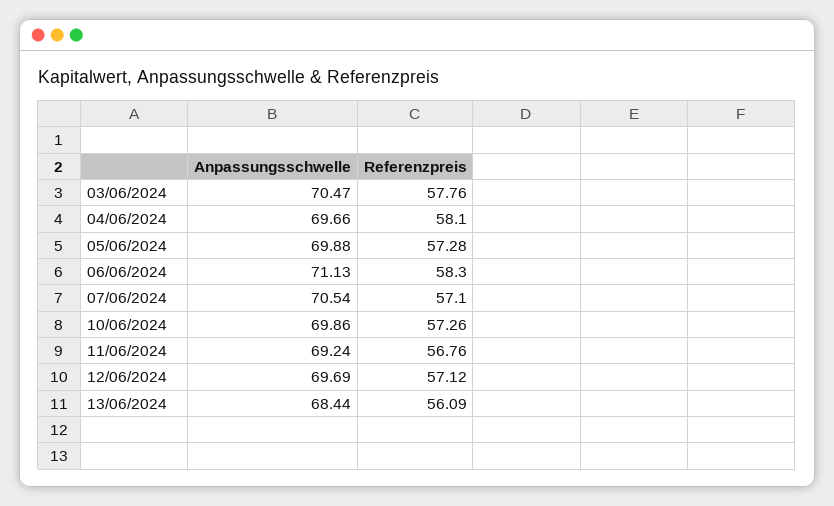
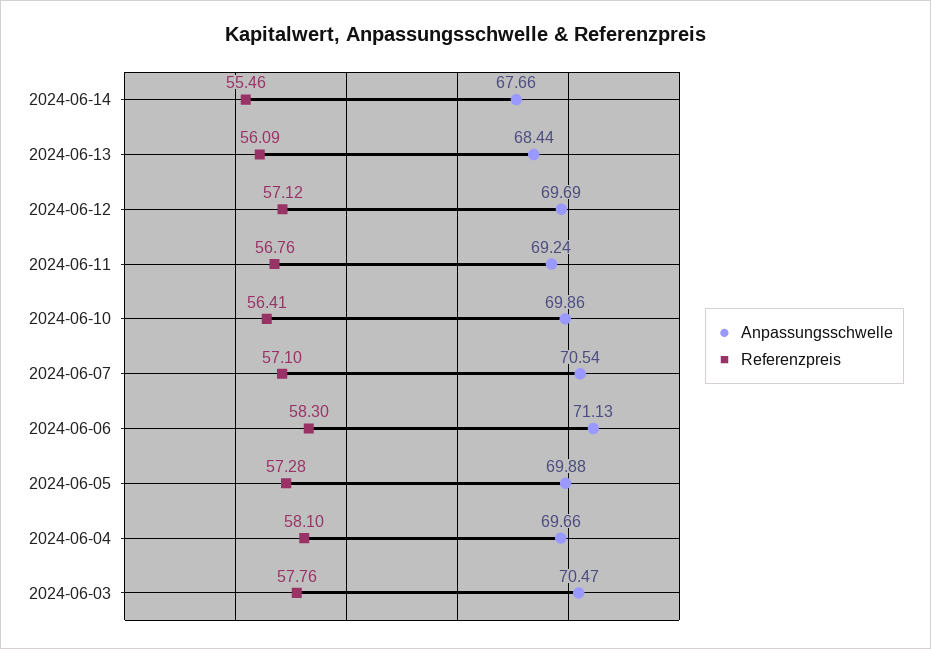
Referenzpreis, 10/06/2024: 57.26 -> 56.41
Anpassungsschwelle, 2024-06-14: none -> 67.66
Referenzpreis, 2024-06-14: none -> 55.46

